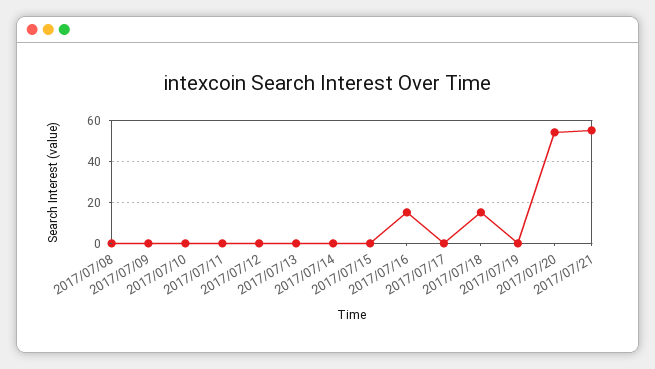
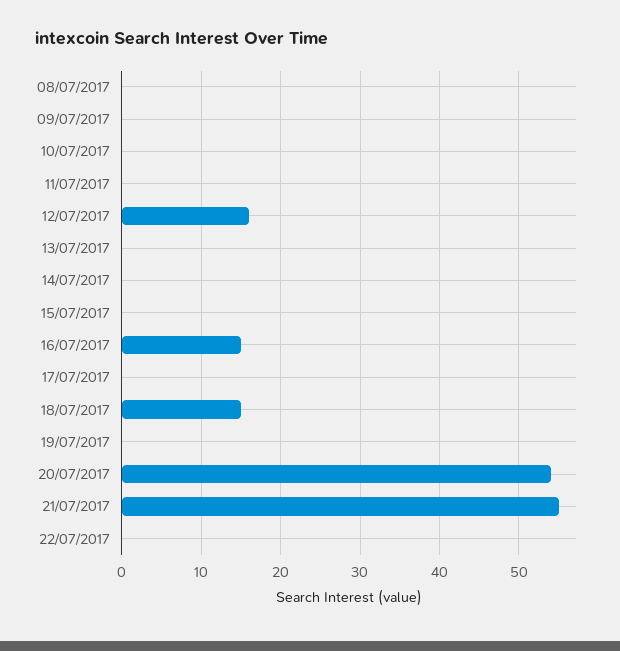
2017/07/12: 0 -> 16
22/07/2017: none -> 0

